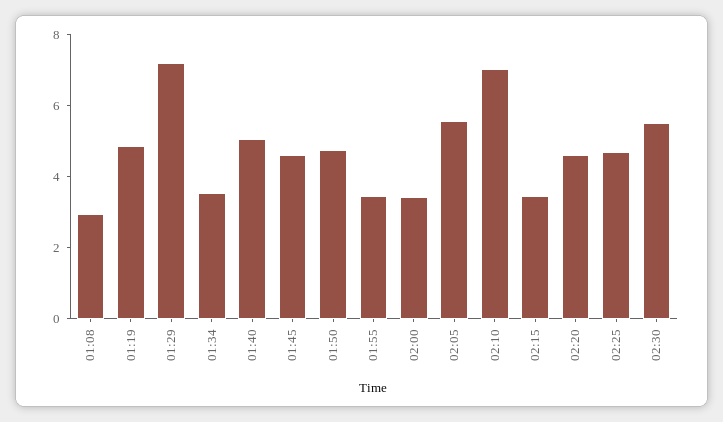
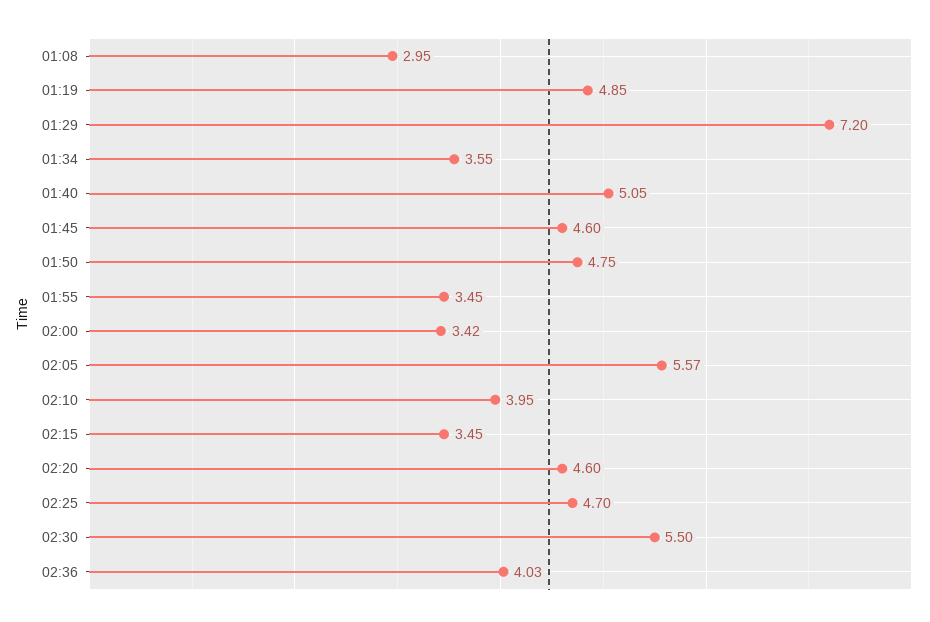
02:10: 7 -> 3.95
02:36: none -> 4.03

